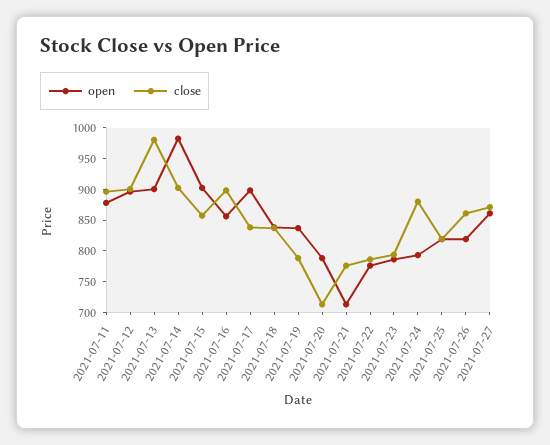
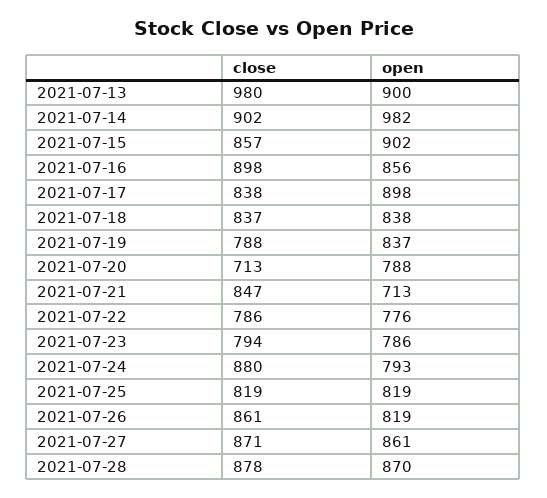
open, 2021-07-11: 875 -> none
close, 2021-07-11: 900 -> none
open, 2021-07-12: 900 -> none
close, 2021-07-12: 900 -> none
close, 2021-07-21: 775 -> 847
close, 2021-07-28: none -> 878
open, 2021-07-28: none -> 870

